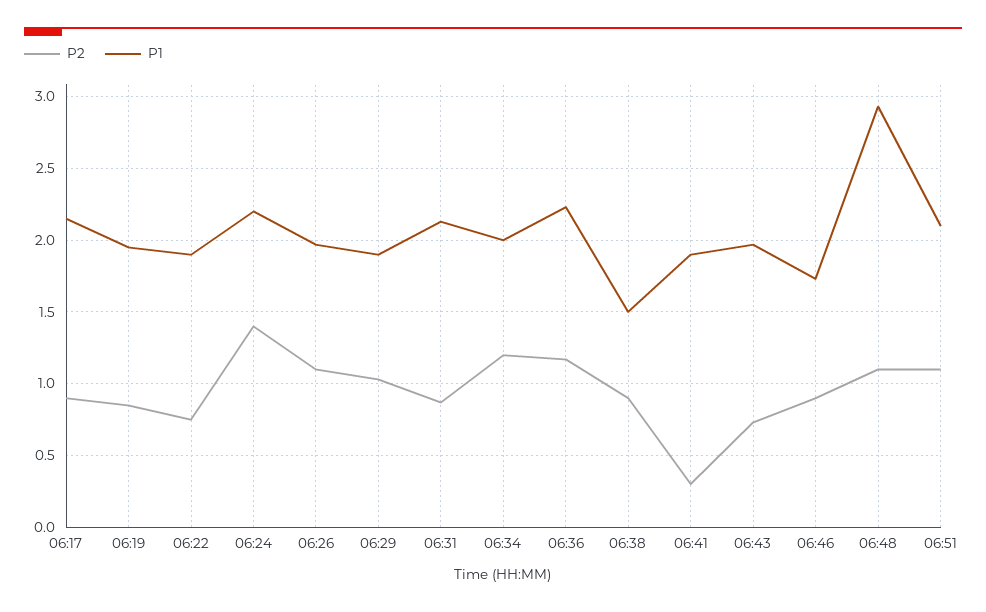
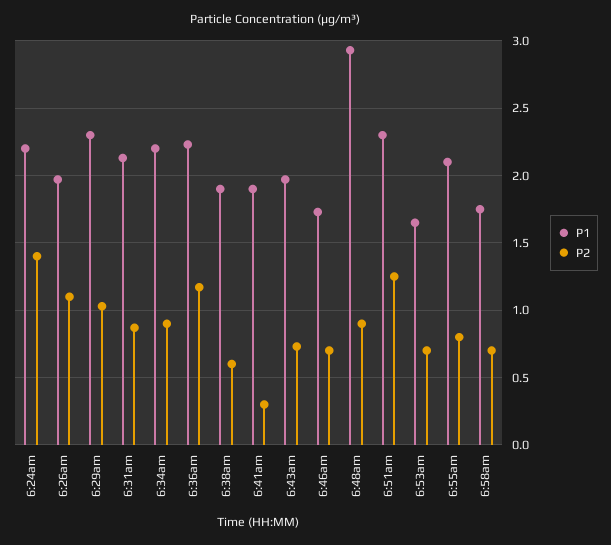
P2, 06:17: 0.9 -> none
P1, 06:17: 2.15 -> none
P2, 06:19: 0.85 -> none
P1, 06:19: 1.95 -> none
P2, 06:22: 0.75 -> none
P1, 06:22: 1.9 -> none
P1, 06:29: 1.9 -> 2.3
P2, 06:34: 1.2 -> 0.9
P1, 06:34: 2 -> 2.2
P2, 06:38: 0.9 -> 0.6
P1, 06:38: 1.5 -> 1.9
P2, 06:46: 0.9 -> 0.7
P2, 06:48: 1.1 -> 0.9
P2, 06:51: 1.1 -> 1.25
P1, 06:51: 2.1 -> 2.3
P1, 6:53am: none -> 1.65
P2, 6:53am: none -> 0.7
P1, 6:55am: none -> 2.1
P2, 6:55am: none -> 0.8
P1, 6:58am: none -> 1.75
P2, 6:58am: none -> 0.7

